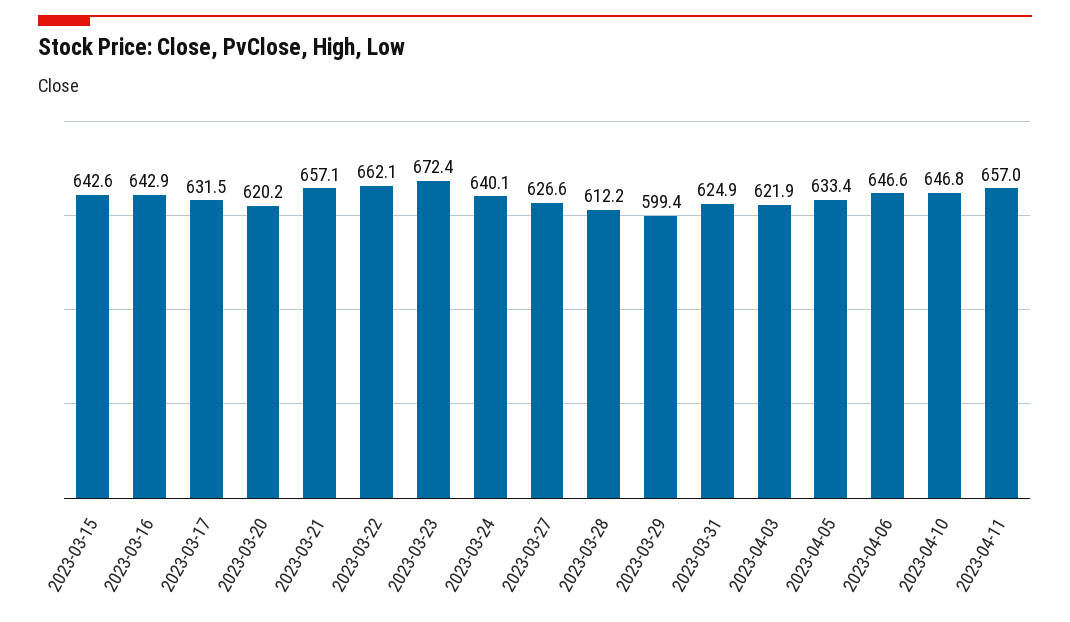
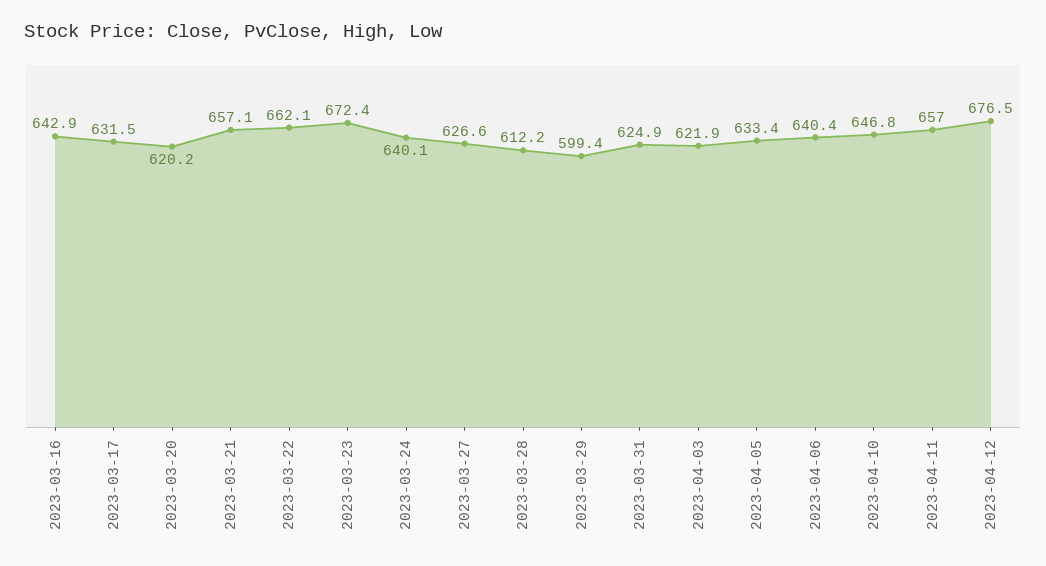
2023-03-15: 642.6 -> none
2023-04-06: 646.6 -> 640.4
2023-04-12: none -> 676.5

